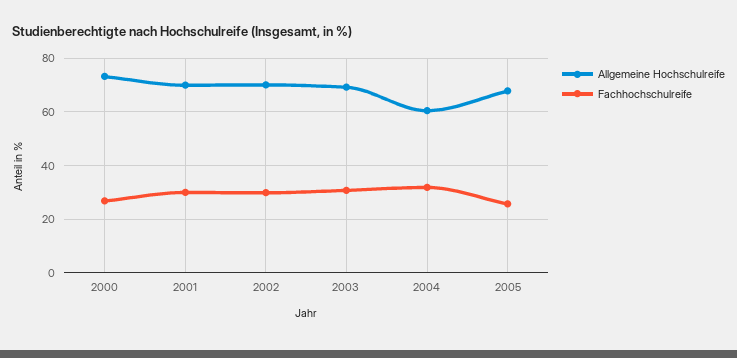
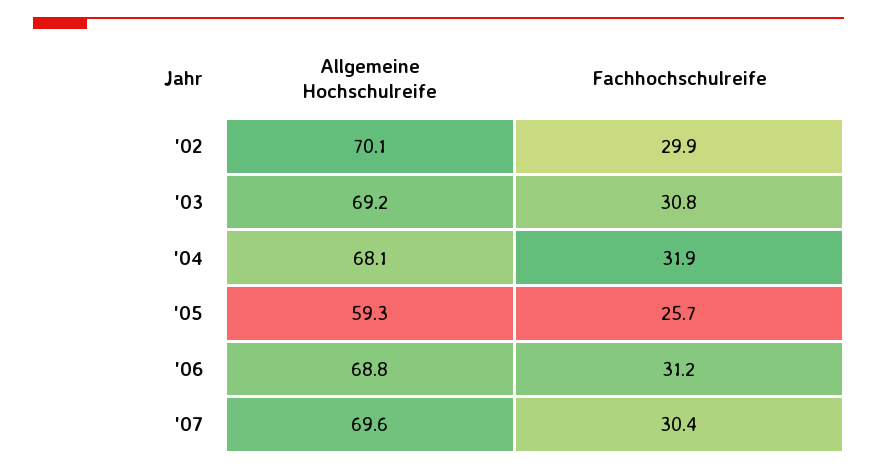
Allgemeine Hochschulreife, 2000: 72.5 -> none
Fachhochschulreife, 2000: 27.5 -> none
Allgemeine Hochschulreife, 2001: 70 -> none
Fachhochschulreife, 2001: 30 -> none
Allgemeine Hochschulreife, 2004: 60 -> 68.1
Allgemeine Hochschulreife, 2005: 67.5 -> 59.3
Allgemeine Hochschulreife, '06: none -> 68.8
Fachhochschulreife, '06: none -> 31.2
Allgemeine Hochschulreife, '07: none -> 69.6
Fachhochschulreife, '07: none -> 30.4

